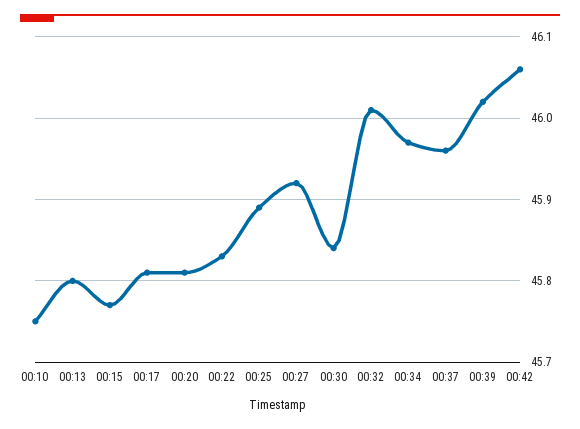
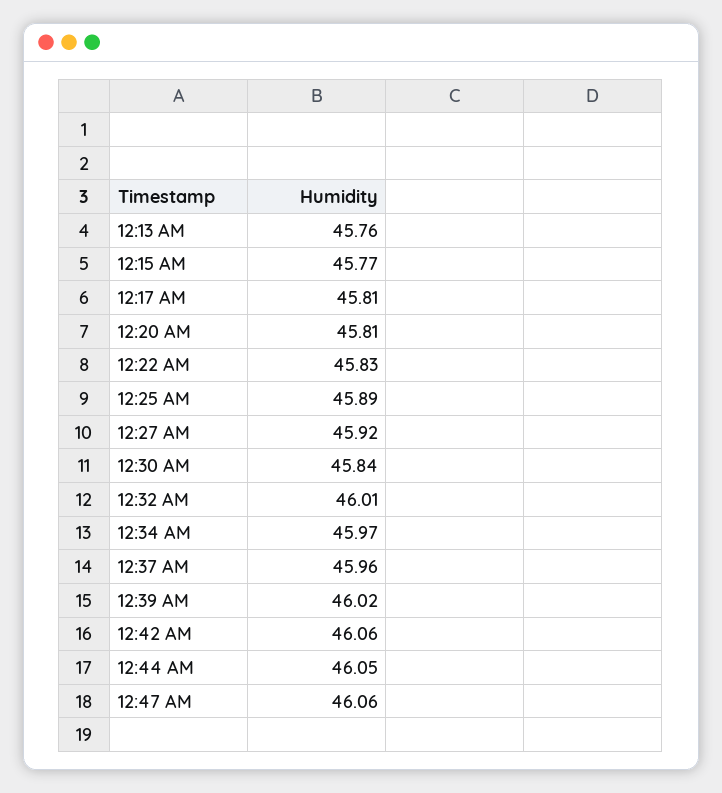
00:10: 45.75 -> none
00:13: 45.8 -> 45.76
12:44 AM: none -> 46.05
12:47 AM: none -> 46.06

